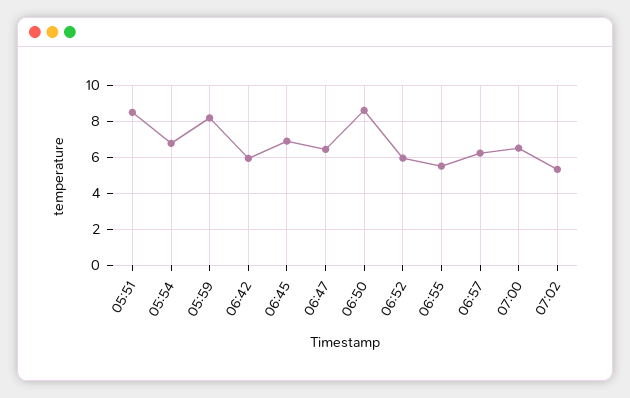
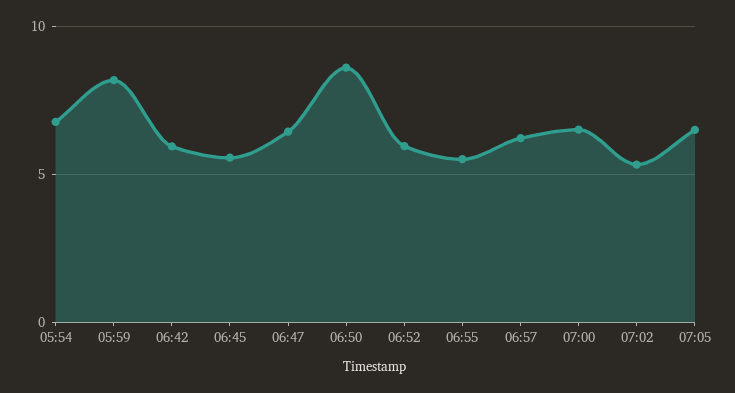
05:51: 8.5 -> none
06:45: 7 -> 5.5
07:05: none -> 6.5

